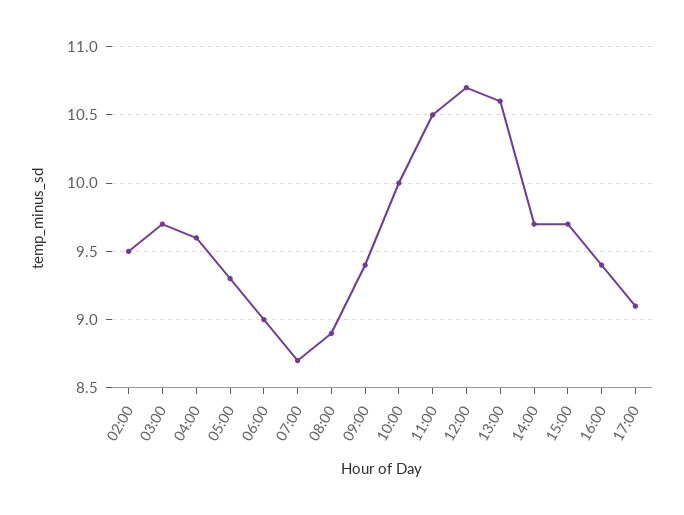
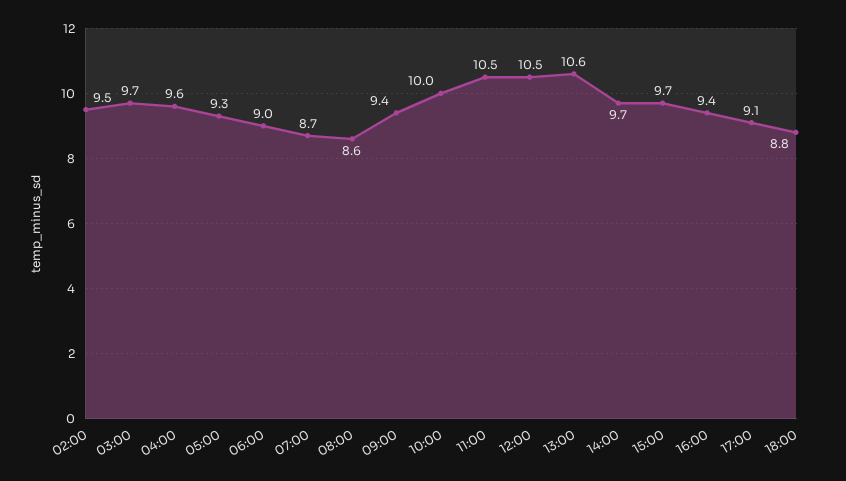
08:00: 8.9 -> 8.6
12:00: 10.7 -> 10.5
18:00: none -> 8.8

